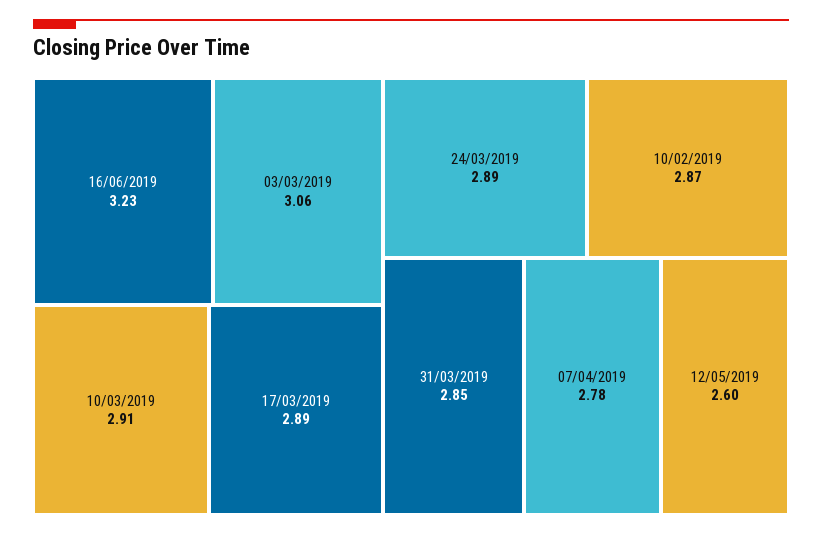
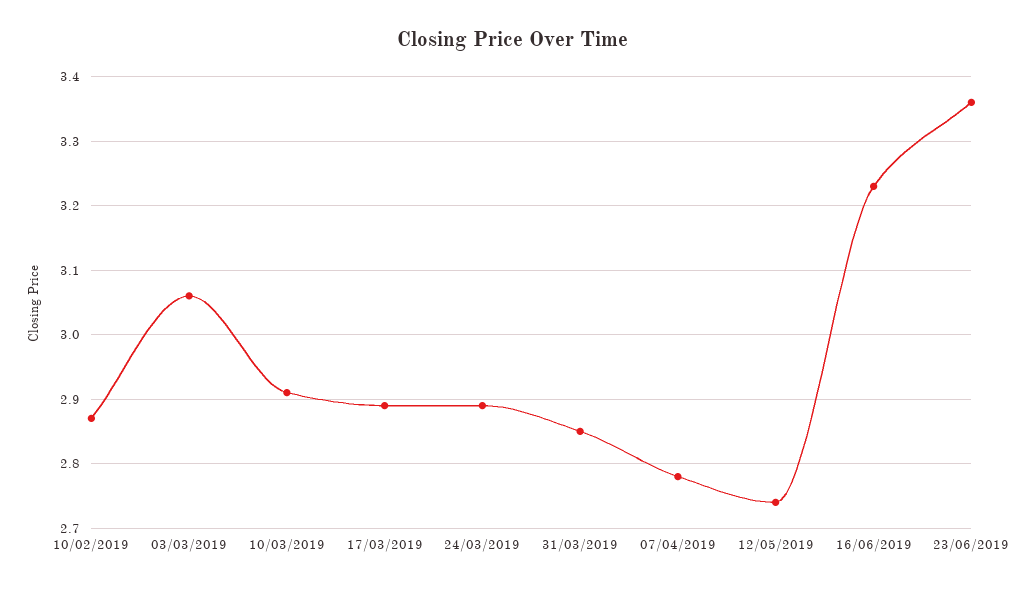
12/05/2019: 2.6 -> 2.74
23/06/2019: none -> 3.36

